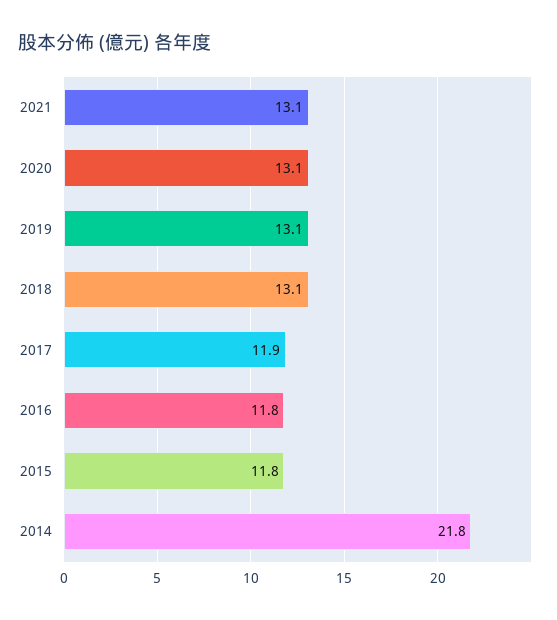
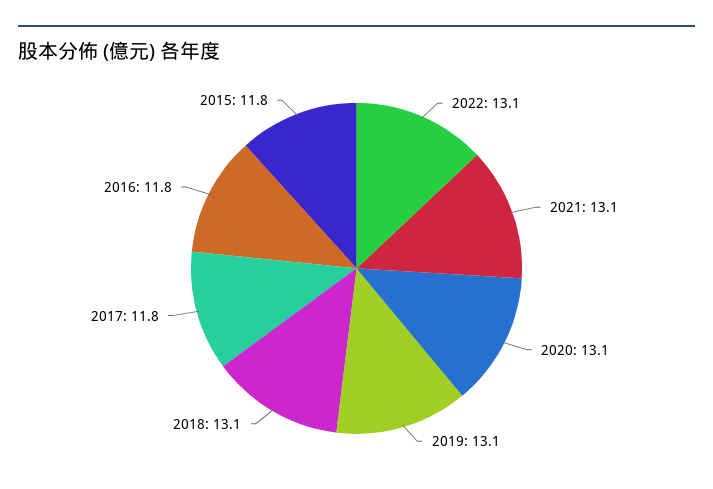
2017: 11.9 -> 11.8
2014: 21.8 -> none
2022: none -> 13.1

